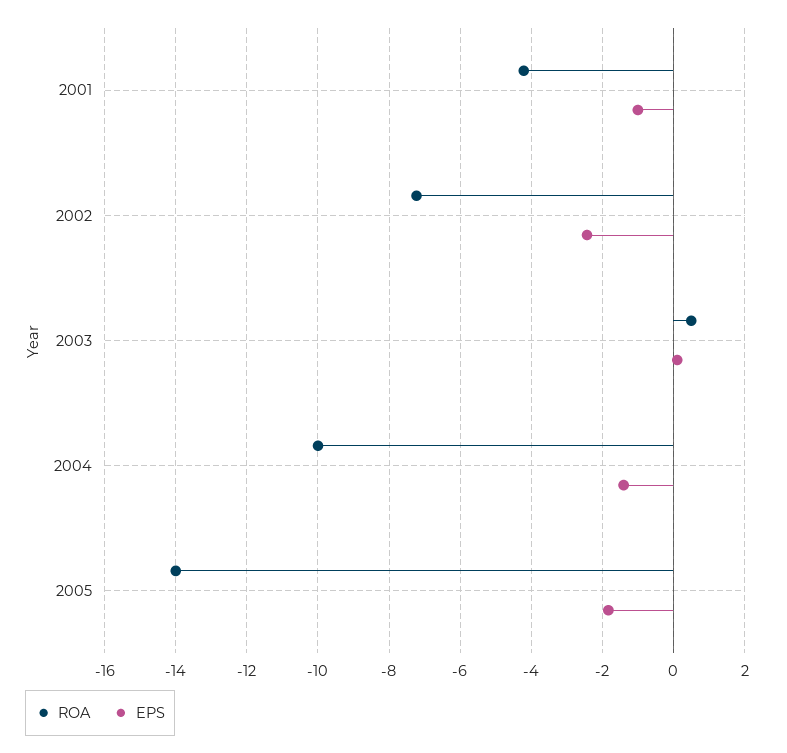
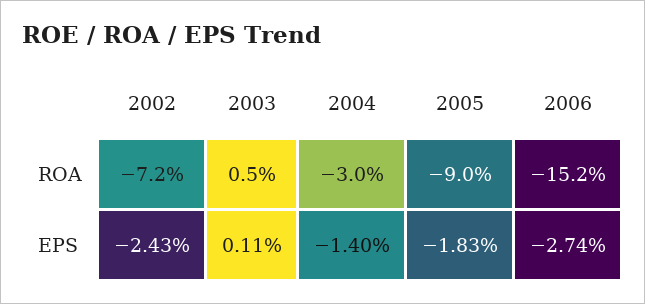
ROA, 2001: -4.2 -> none
EPS, 2001: -1 -> none
ROA, 2004: -10 -> -3
ROA, 2005: -14 -> -9
ROA, 2006: none -> -15.2
EPS, 2006: none -> -2.74

